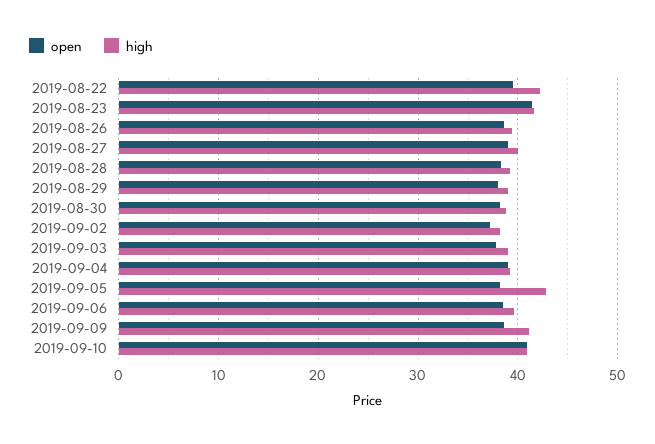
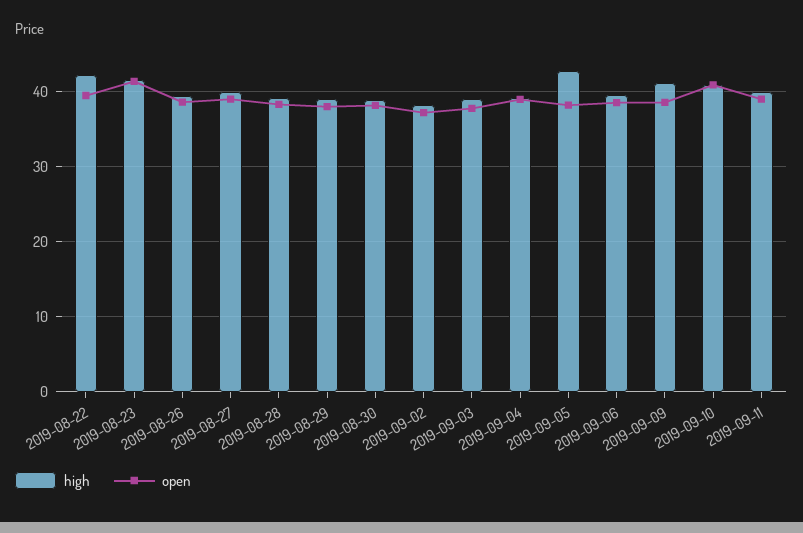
high, 2019-09-11: none -> 40
open, 2019-09-11: none -> 39

